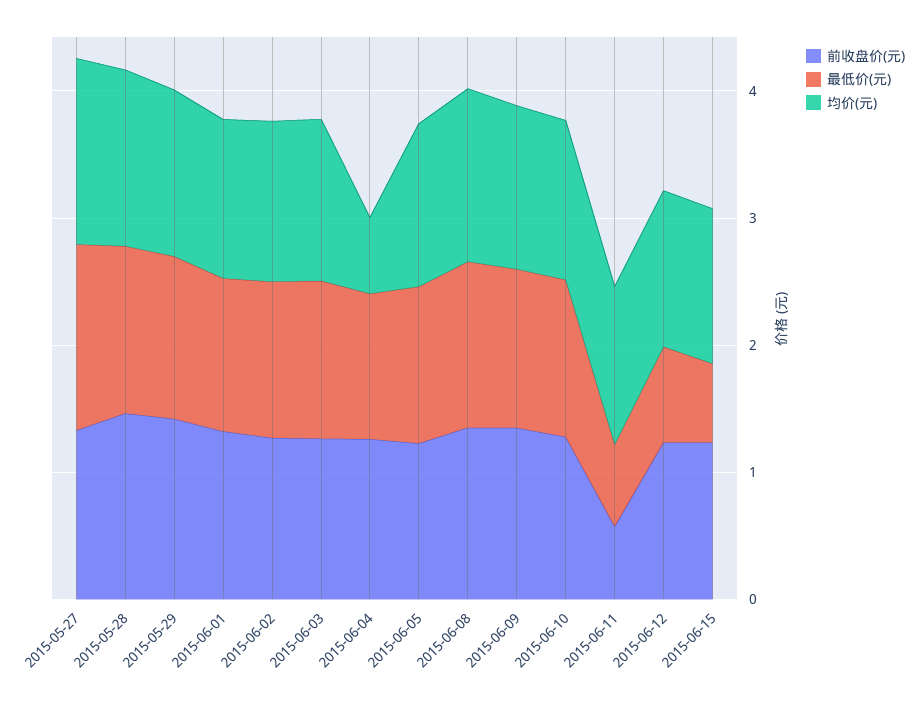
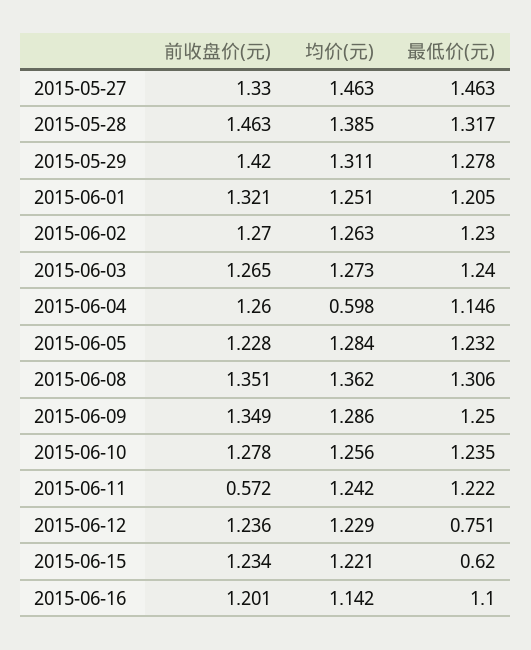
最低价(元), 2015-06-11: 0.6 -> 1.222
前收盘价(元), 2015-06-16: none -> 1.201
均价(元), 2015-06-16: none -> 1.142
最低价(元), 2015-06-16: none -> 1.1

